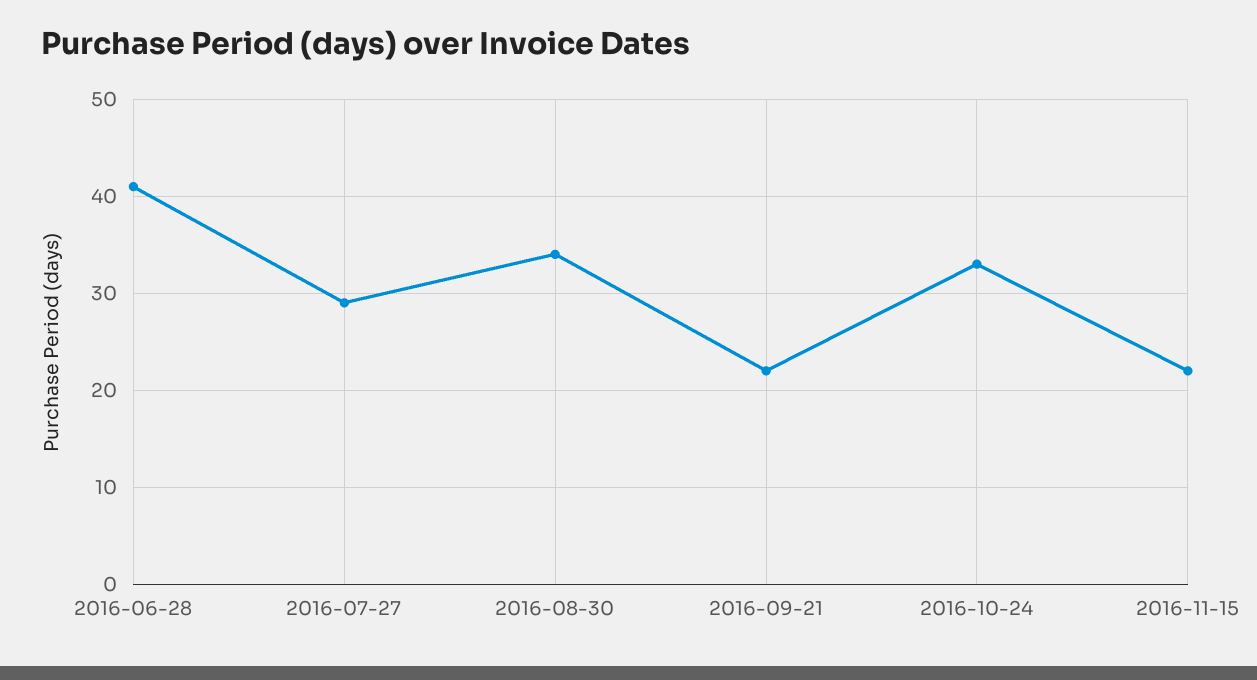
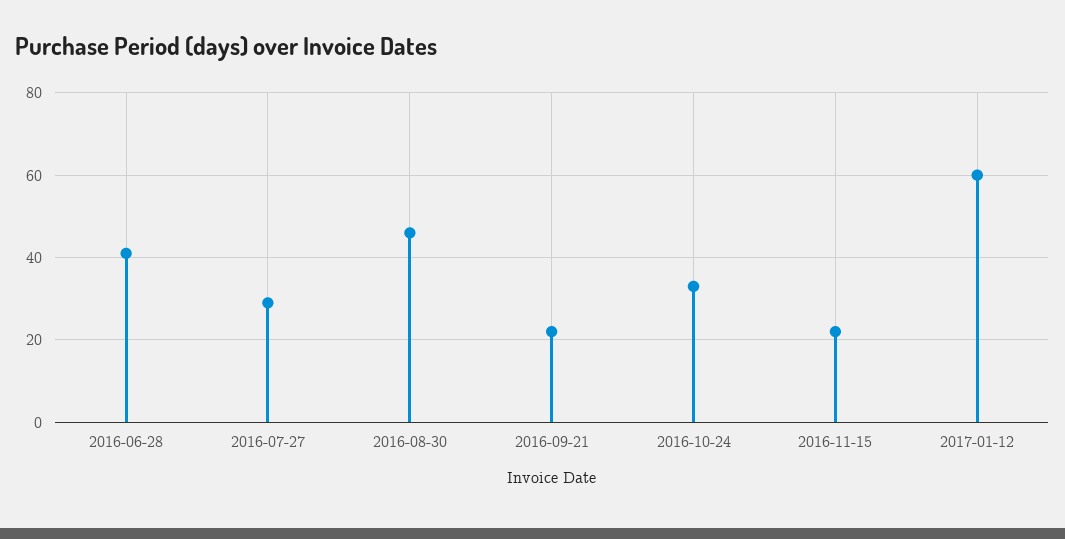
2016-08-30: 34 -> 45
2017-01-12: none -> 60

